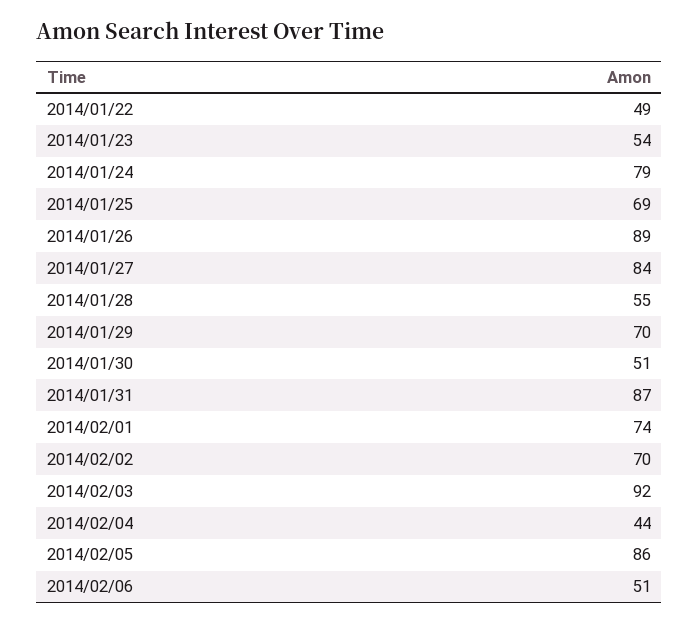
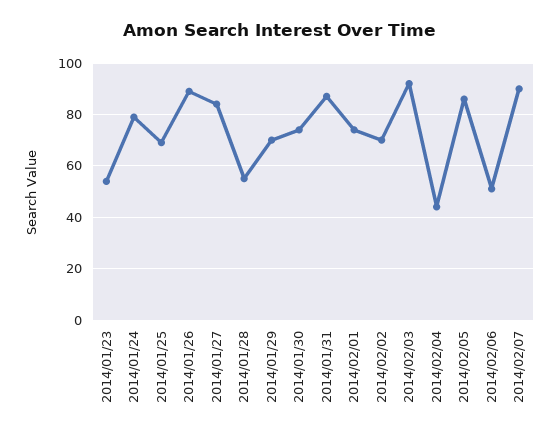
2014/01/22: 49 -> none
2014/01/30: 51 -> 75
2014/02/07: none -> 90

